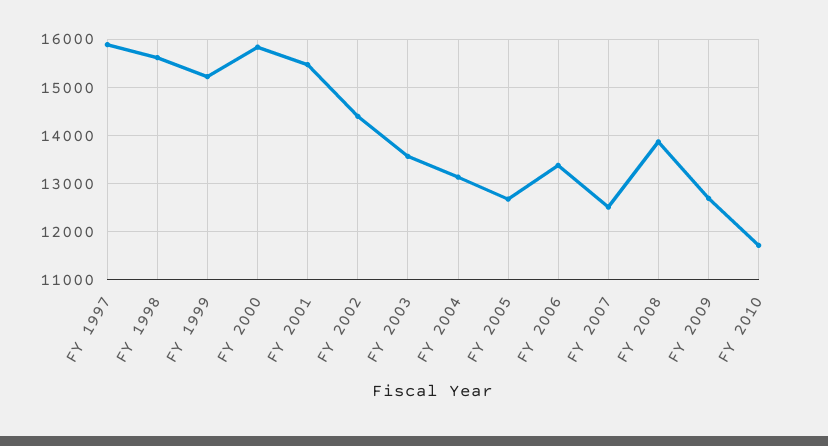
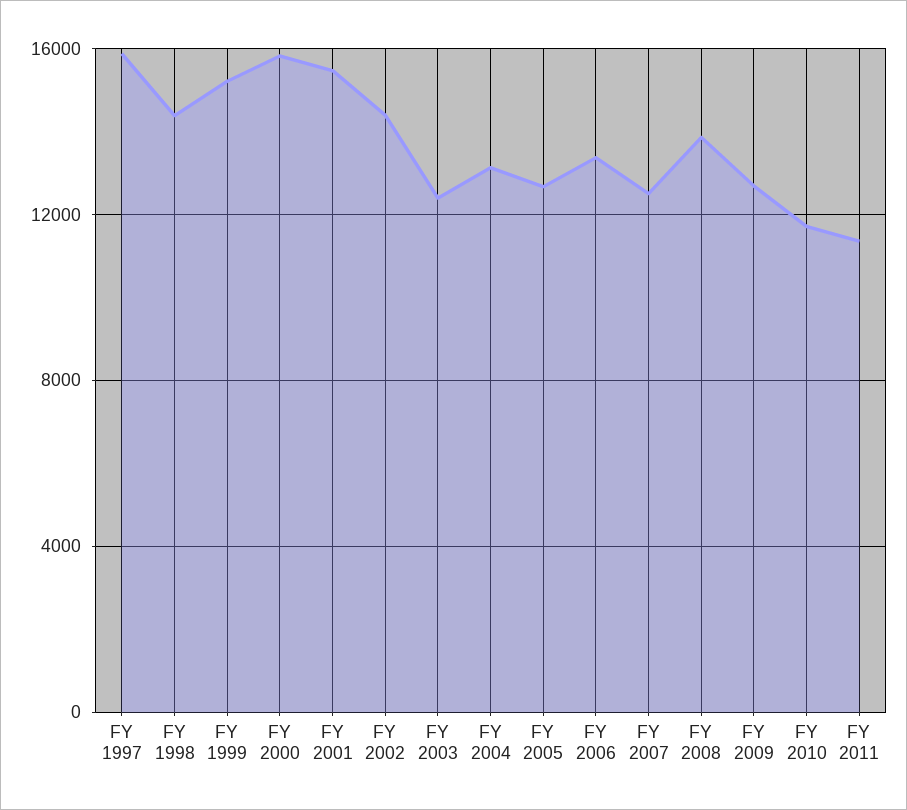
FY 1998: 15600 -> 14500
FY 2003: 13600 -> 12500
FY 2011: none -> 11500

